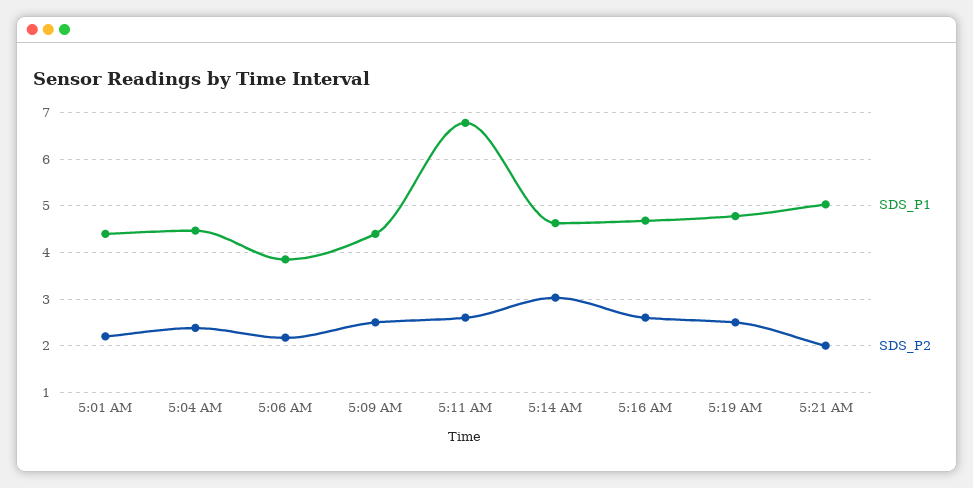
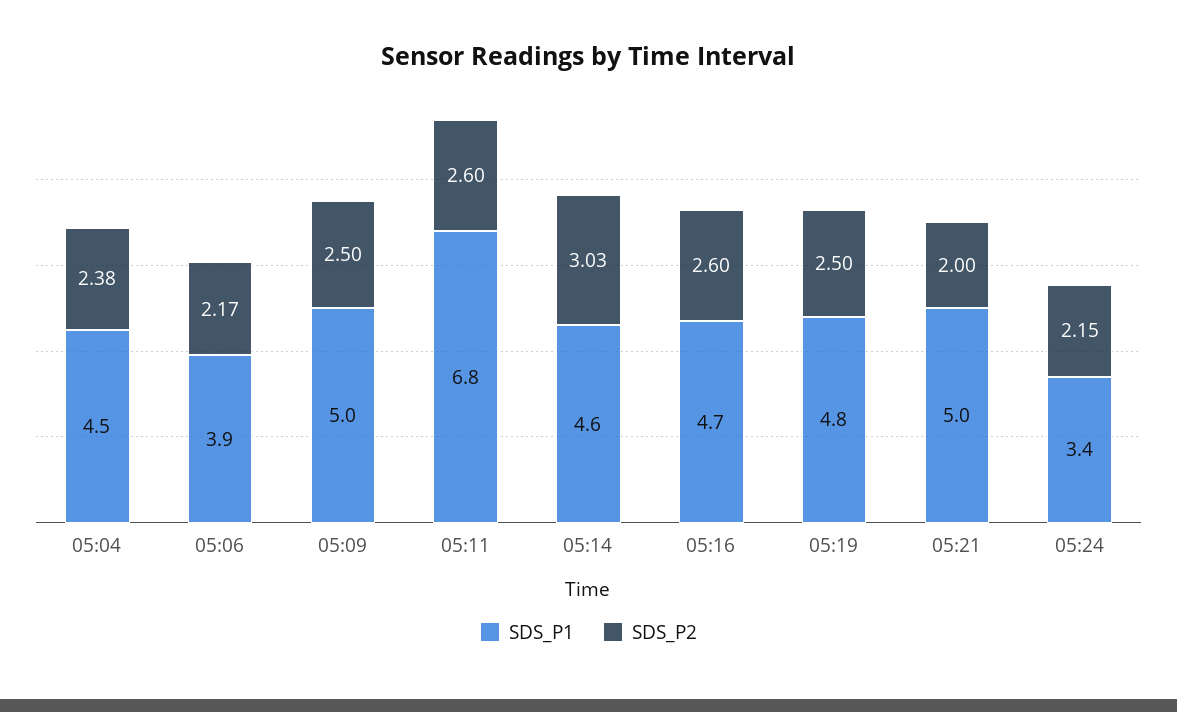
SDS_P1, 5:01 AM: 4.4 -> none
SDS_P2, 5:01 AM: 2.2 -> none
SDS_P1, 5:09 AM: 4.4 -> 5
SDS_P1, 05:24: none -> 3.4
SDS_P2, 05:24: none -> 2.15

